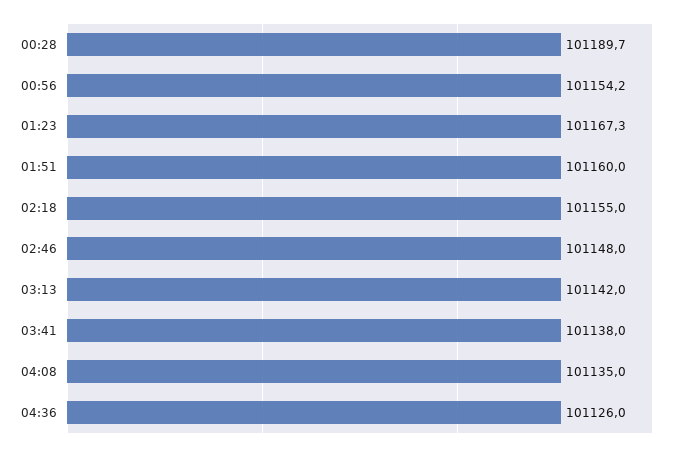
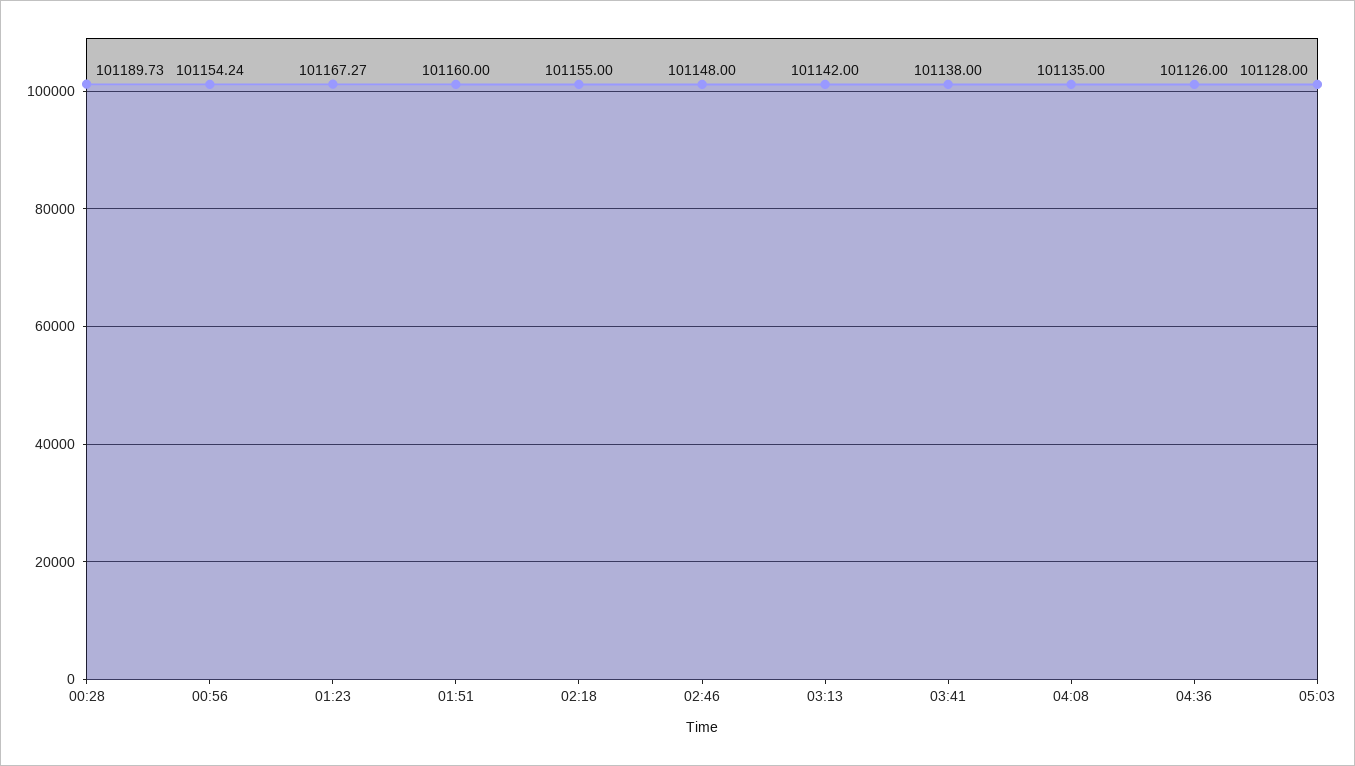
05:03: none -> 101128

